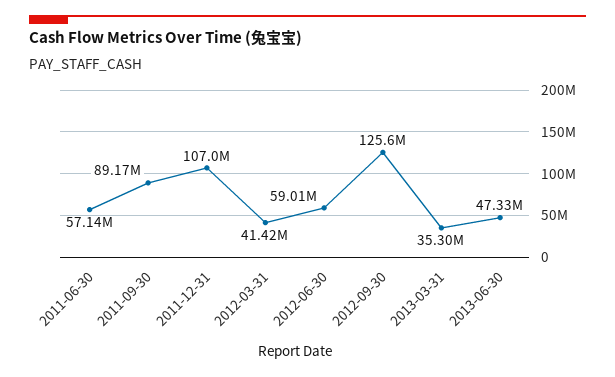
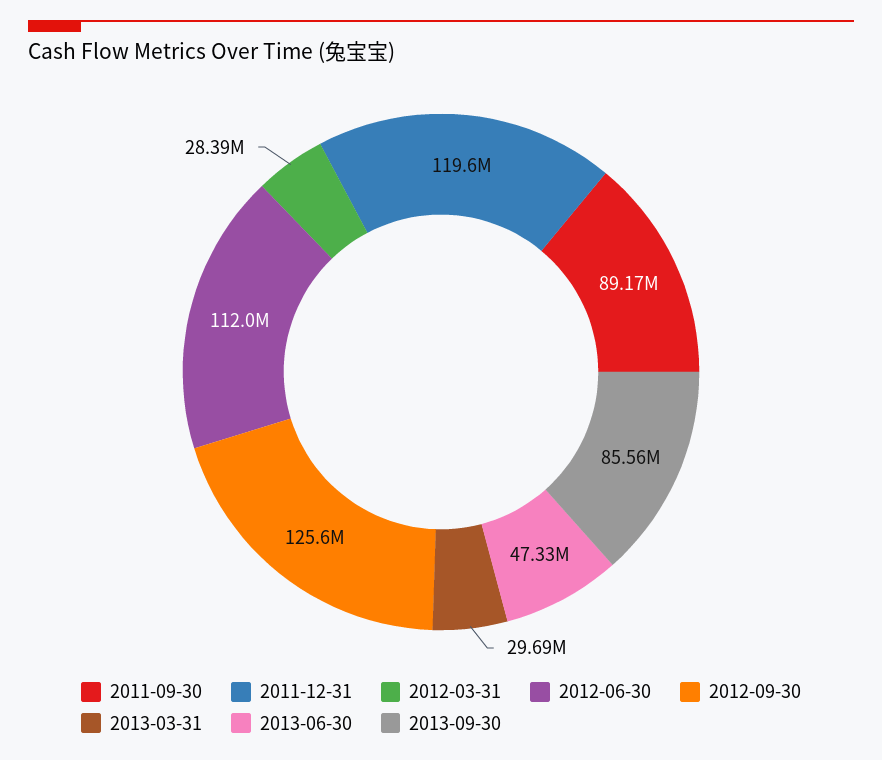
2011-06-30: 57140000 -> none
2011-12-31: 107000000 -> 119600000
2012-03-31: 41420000 -> 28390000
2012-06-30: 59010000 -> 112000000
2013-03-31: 35300000 -> 29690000
2013-09-30: none -> 85560000

